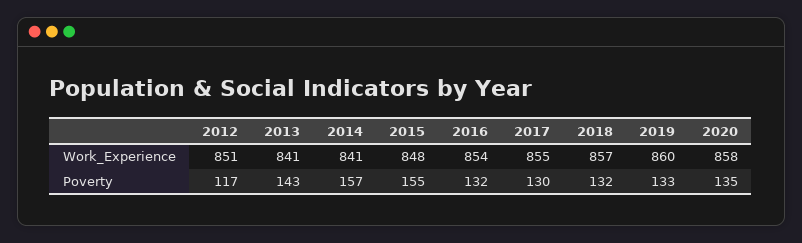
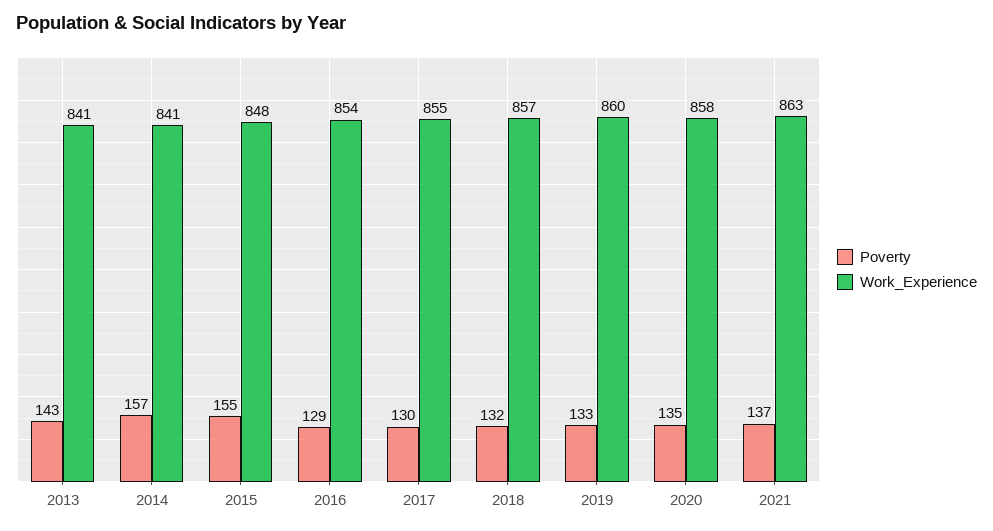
Work_Experience, 2012: 851 -> none
Poverty, 2012: 117 -> none
Poverty, 2016: 132 -> 129
Poverty, 2021: none -> 137
Work_Experience, 2021: none -> 863

